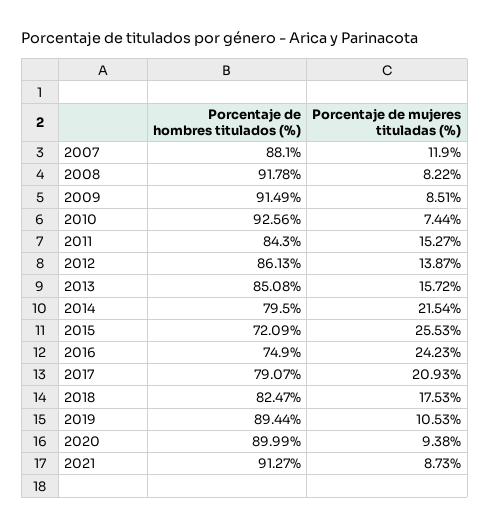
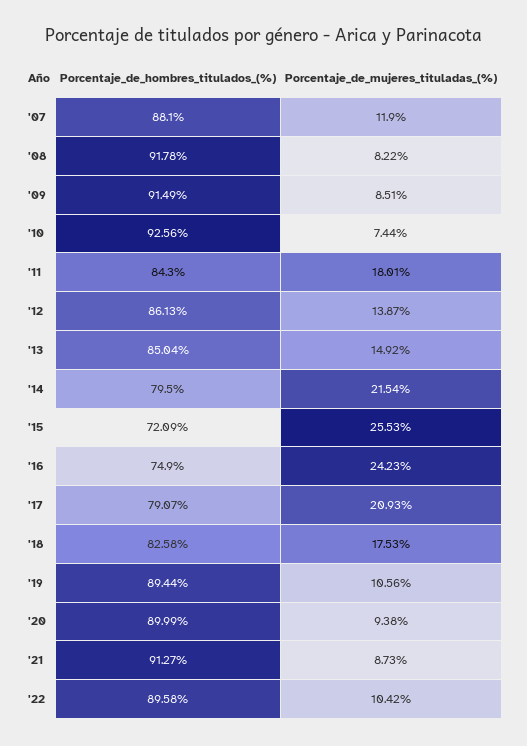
Porcentaje de mujeres tituladas (%), 2011: 15.27 -> 18.01
Porcentaje de hombres titulados (%), 2013: 85.08 -> 85.04
Porcentaje de mujeres tituladas (%), 2013: 15.72 -> 14.92
Porcentaje de hombres titulados (%), 2018: 82.47 -> 82.58
Porcentaje de mujeres tituladas (%), 2019: 10.53 -> 10.56
Porcentaje de hombres titulados (%), '22: none -> 89.58
Porcentaje de mujeres tituladas (%), '22: none -> 10.42

